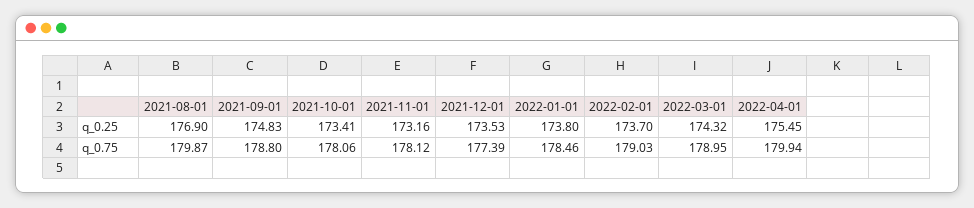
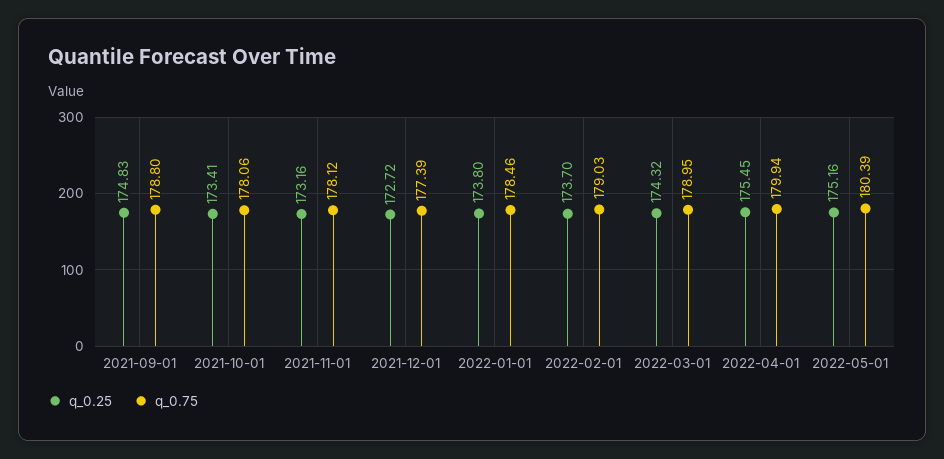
q_0.25, 2021-08-01: 176.9 -> none
q_0.25, 2021-12-01: 173.53 -> 172.72
q_0.75, 2021-08-01: 179.87 -> none
q_0.25, 2022-05-01: none -> 175.16
q_0.75, 2022-05-01: none -> 180.39

